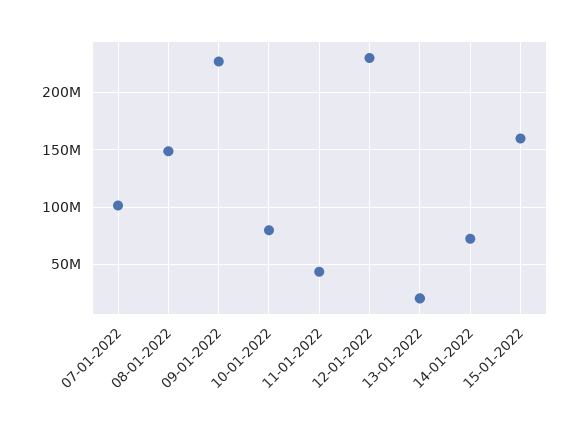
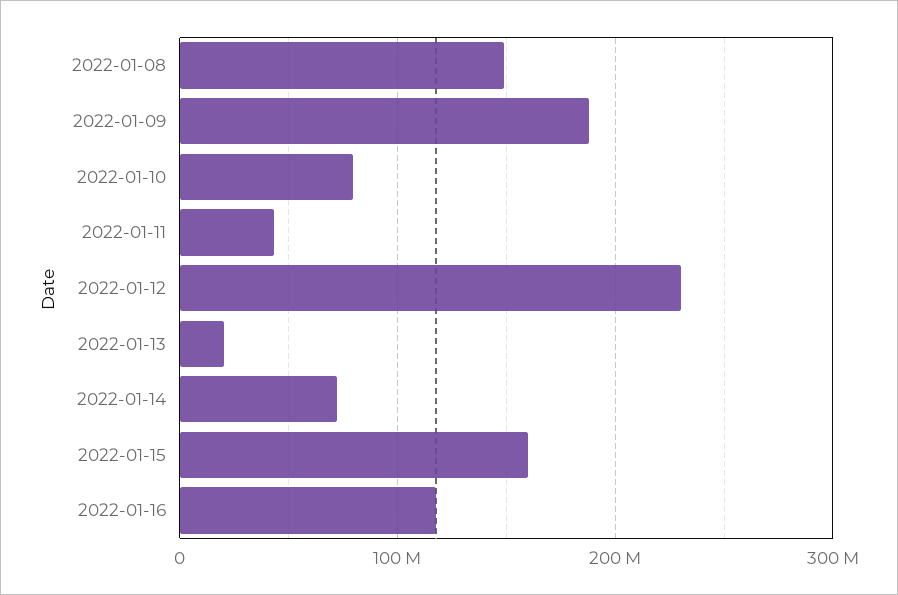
07-01-2022: 100000000 -> none
09-01-2022: 230000000 -> 190000000
2022-01-16: none -> 120000000

